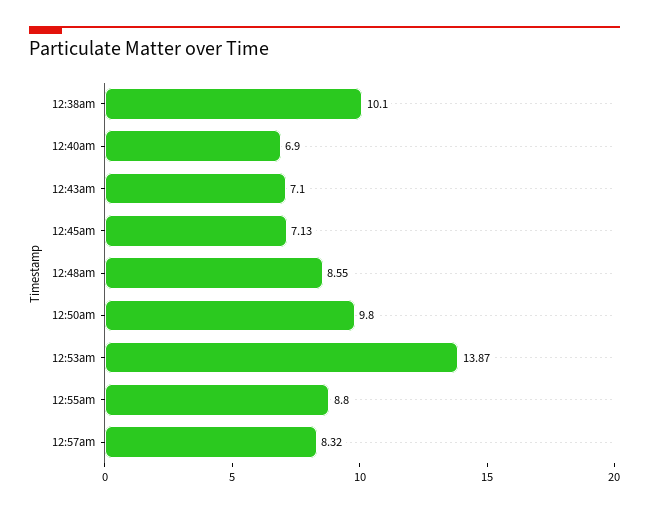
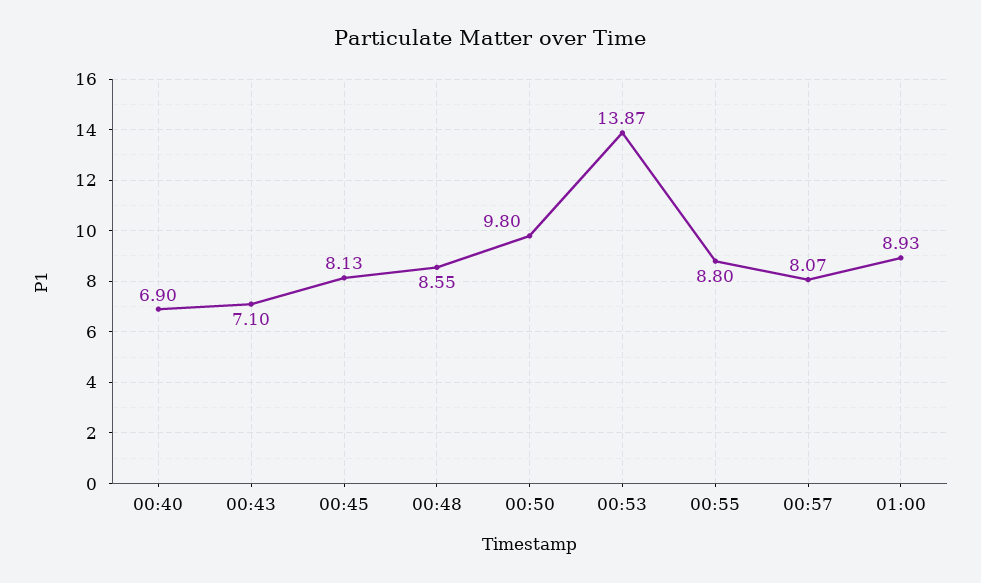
12:38am: 10.1 -> none
12:45am: 7.13 -> 8.13
12:57am: 8.32 -> 8.07
01:00: none -> 8.93

